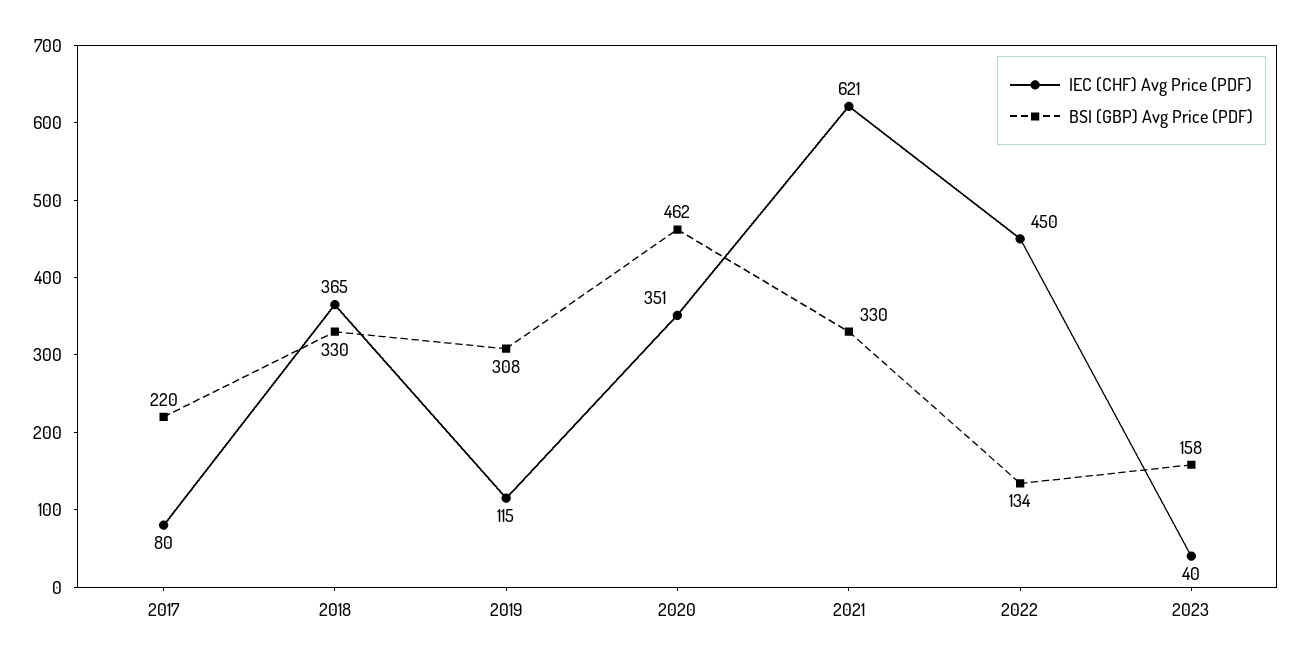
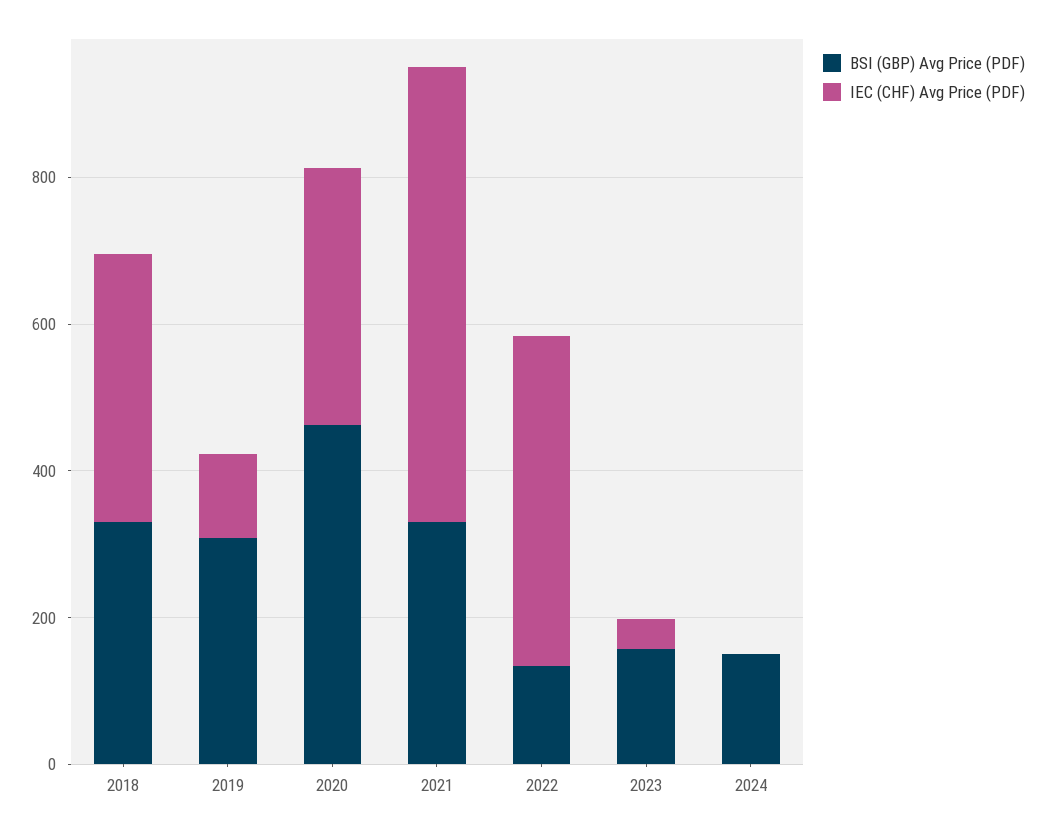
IEC (CHF) Avg Price (PDF), 2017: 80 -> none
BSI (GBP) Avg Price (PDF), 2017: 220 -> none
BSI (GBP) Avg Price (PDF), 2024: none -> 150
IEC (CHF) Avg Price (PDF), 2024: none -> 0

